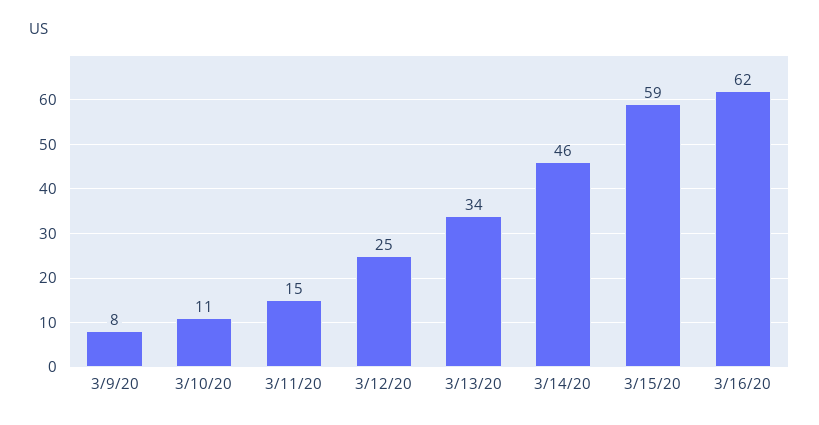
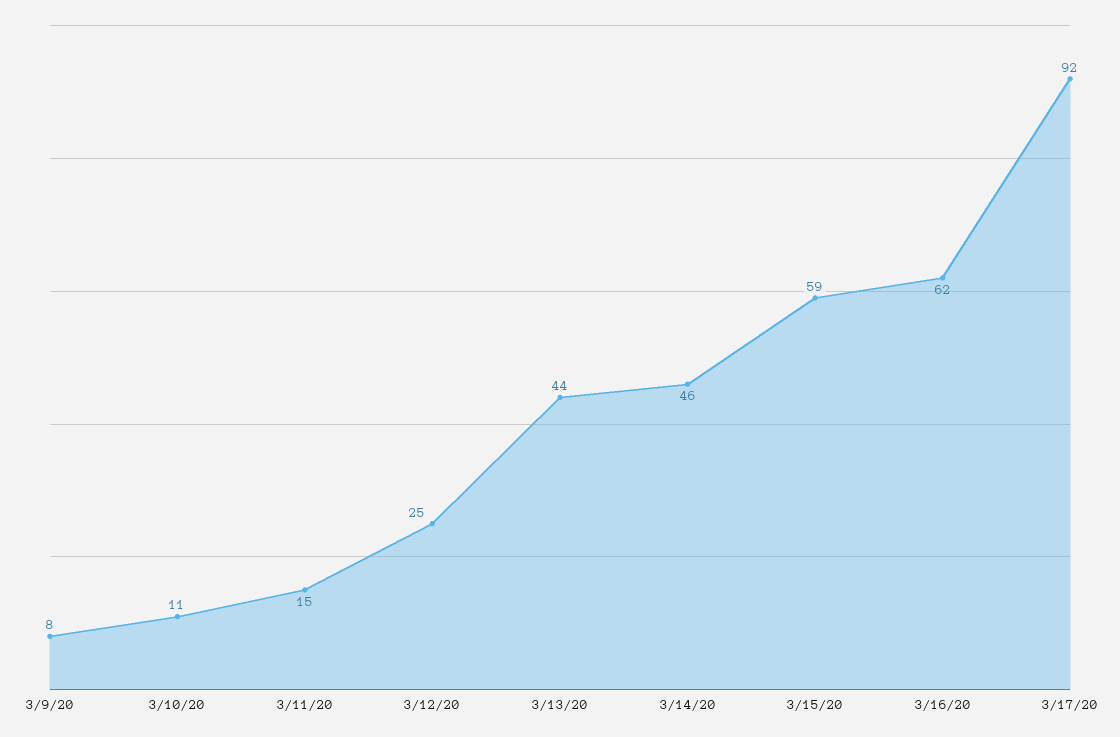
3/13/20: 34 -> 44
3/17/20: none -> 92

